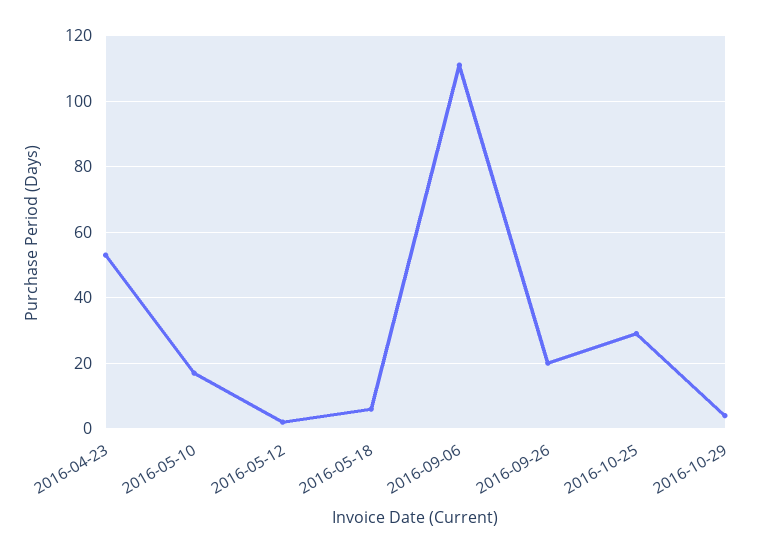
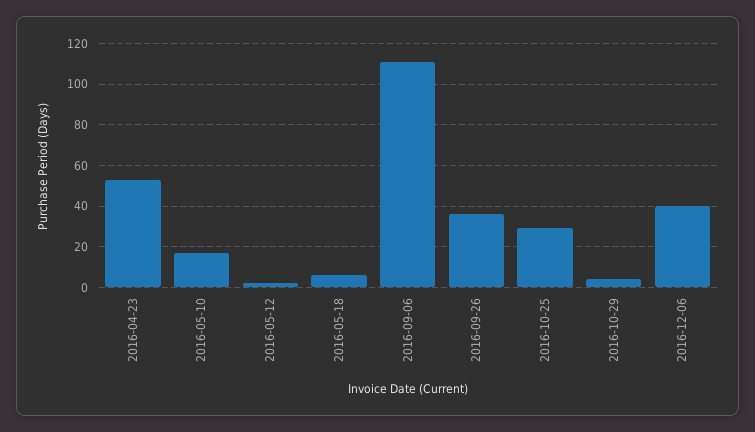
2016-09-26: 20 -> 35
2016-12-06: none -> 40

